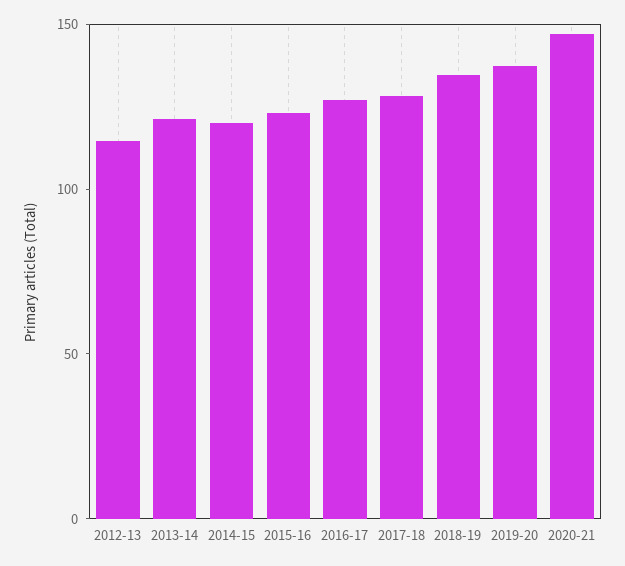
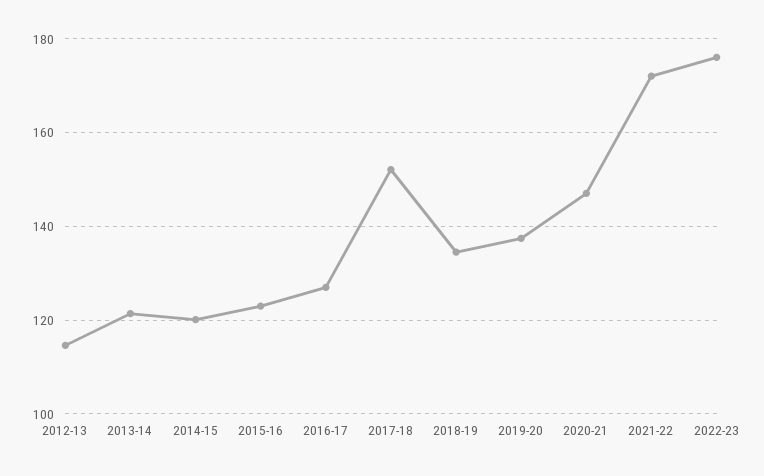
2017-18: 130 -> 152
2021-22: none -> 172
2022-23: none -> 176

